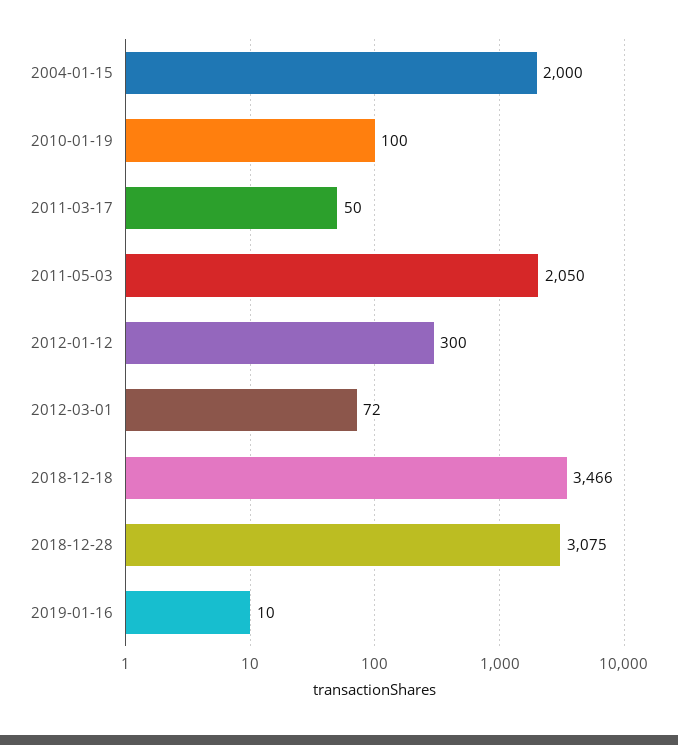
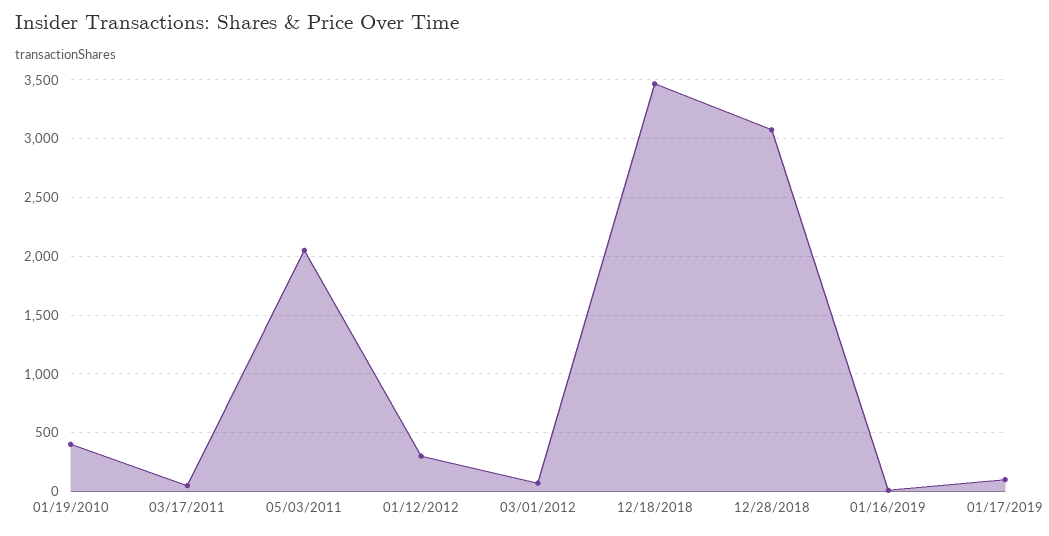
2004-01-15: 2000 -> none
2010-01-19: 100 -> 400
01/17/2019: none -> 100

